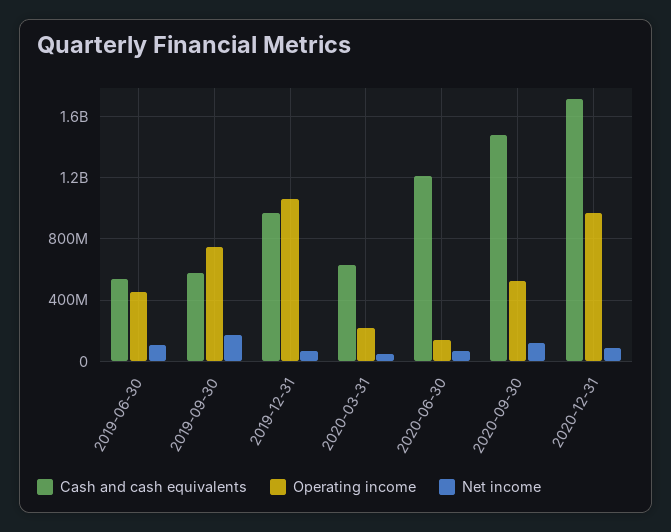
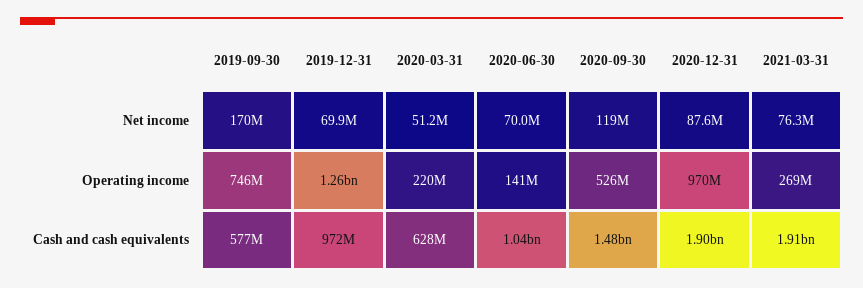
Cash and cash equivalents, 2019-06-30: 550000000 -> none
Operating income, 2019-06-30: 450000000 -> none
Net income, 2019-06-30: 100000000 -> none
Operating income, 2019-12-31: 1050000000 -> 1260000000
Cash and cash equivalents, 2020-06-30: 1200000000 -> 1040000000
Cash and cash equivalents, 2020-12-31: 1700000000 -> 1900000000
Net income, 2021-03-31: none -> 76300000
Operating income, 2021-03-31: none -> 269000000
Cash and cash equivalents, 2021-03-31: none -> 1910000000

